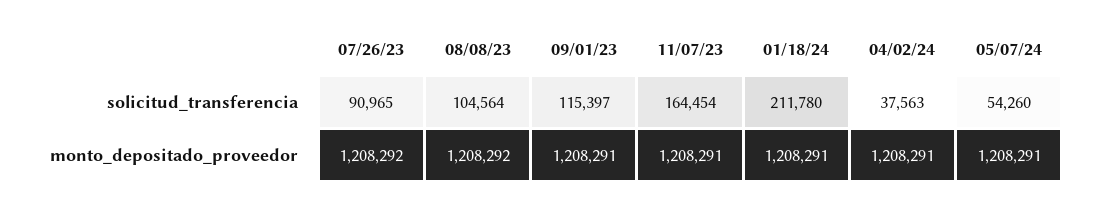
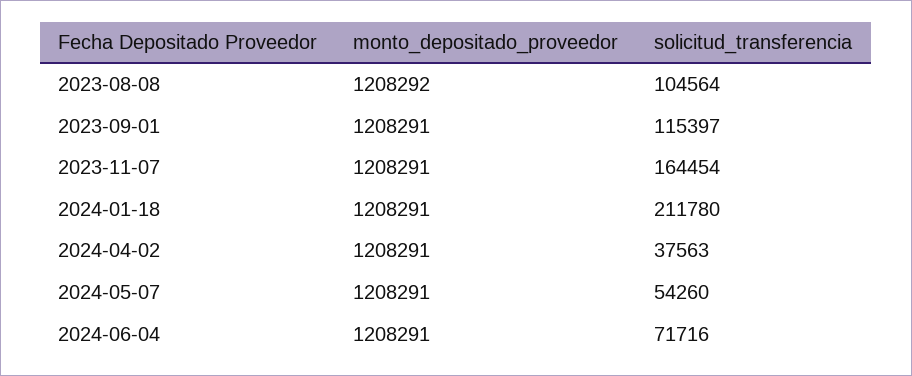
07/26/23, solicitud_transferencia: 90965 -> none
07/26/23, monto_depositado_proveedor: 1208292 -> none
2024-06-04, monto_depositado_proveedor: none -> 1208291
2024-06-04, solicitud_transferencia: none -> 71716

